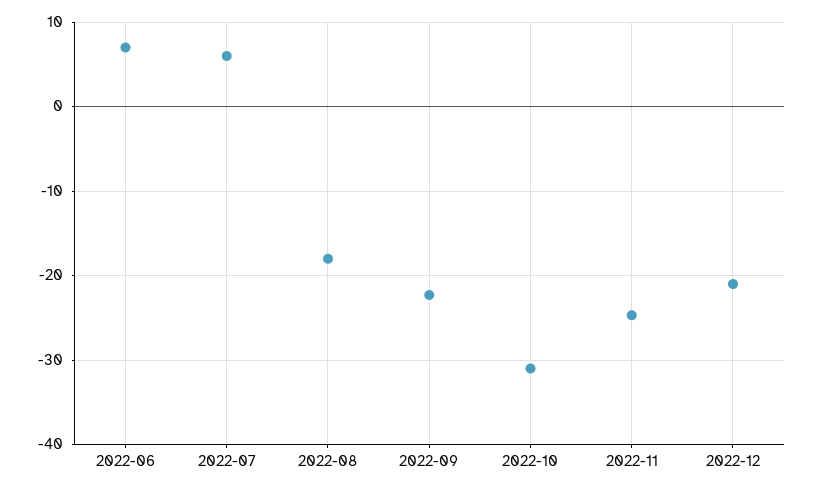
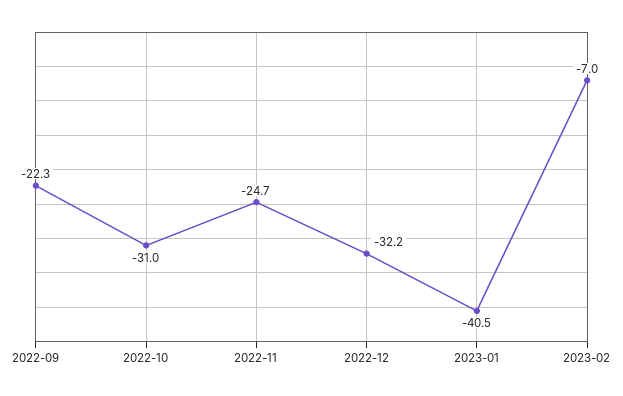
2022-06: 7 -> none
2022-07: 6 -> none
2022-08: -18 -> none
2022-12: -21 -> -32.2
2023-01: none -> -40.5
2023-02: none -> -7

